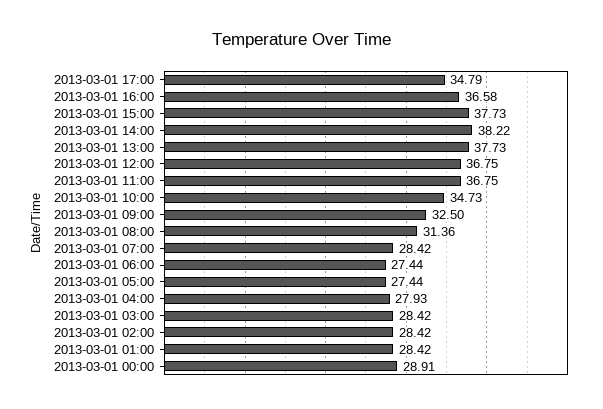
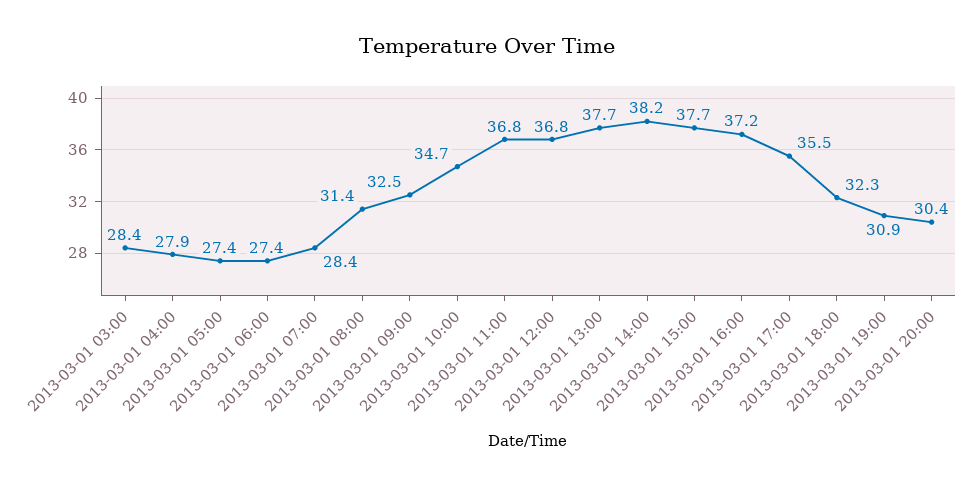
2013-03-01 17:00: 34.79 -> 35.5
2013-03-01 16:00: 36.58 -> 37.2
2013-03-01 02:00: 28.42 -> none
2013-03-01 01:00: 28.42 -> none
2013-03-01 00:00: 28.91 -> none
2013-03-01 18:00: none -> 32.3
2013-03-01 19:00: none -> 30.9
2013-03-01 20:00: none -> 30.4

